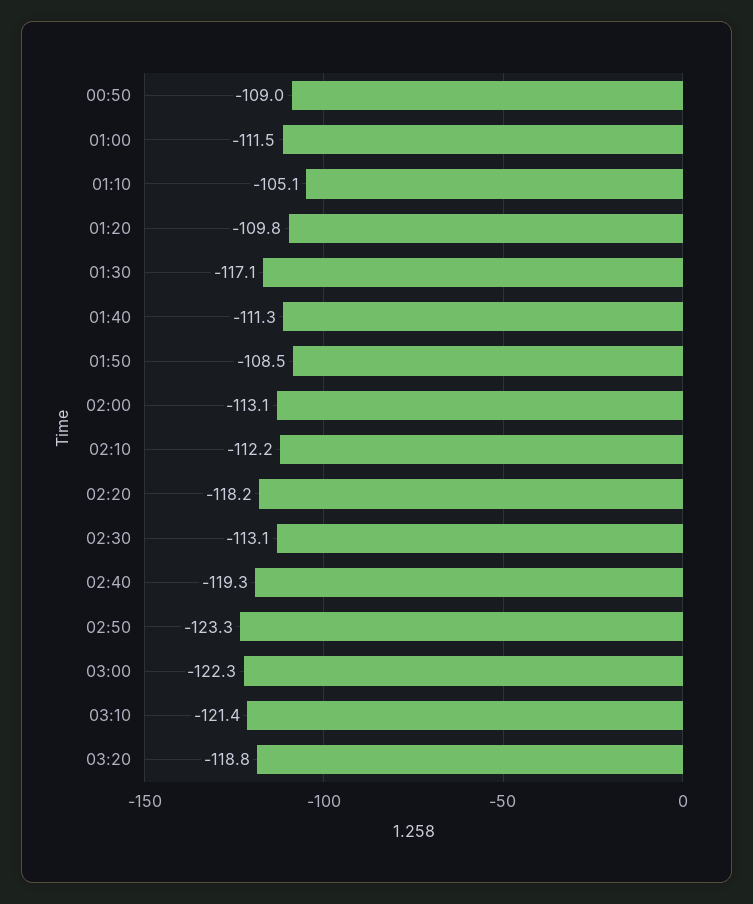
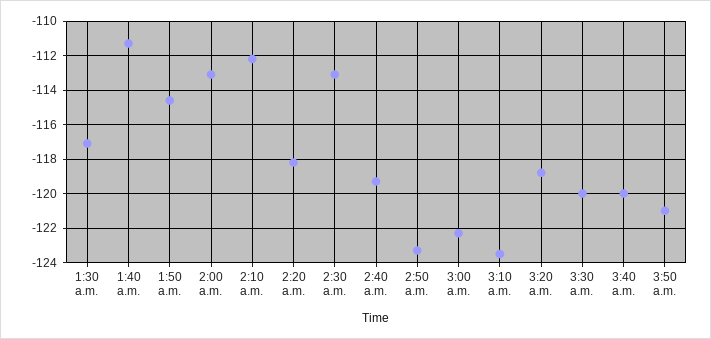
00:50: -109 -> none
01:00: -111.5 -> none
01:10: -105.1 -> none
01:20: -109.8 -> none
01:50: -108.5 -> -114.5
03:10: -121.4 -> -123.5
3:30 a.m.: none -> -120
3:40 a.m.: none -> -120
3:50 a.m.: none -> -121

